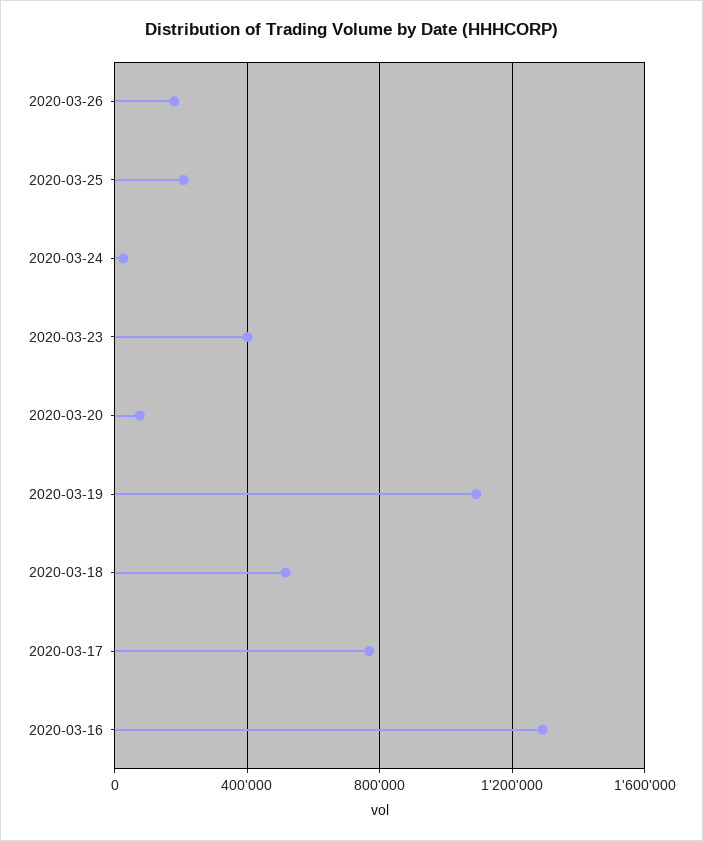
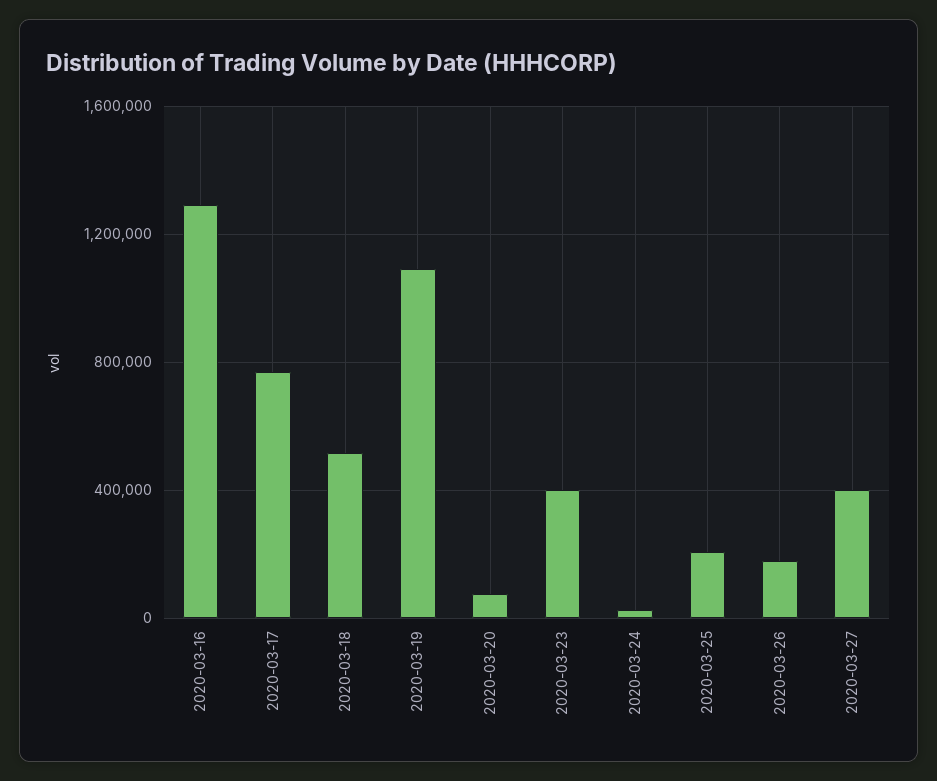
2020-03-27: none -> 400000

